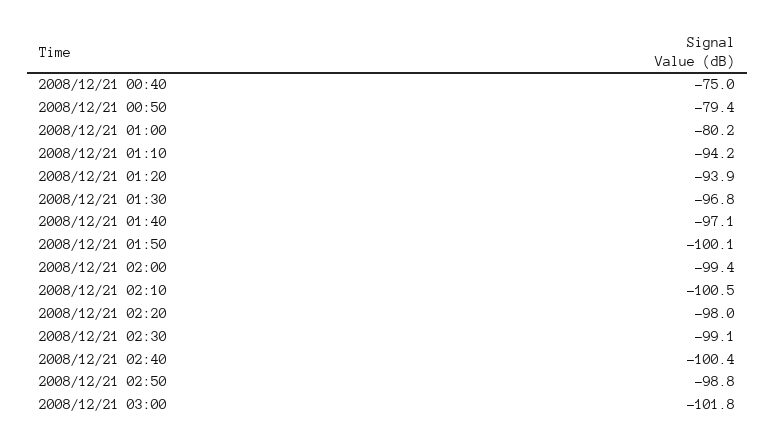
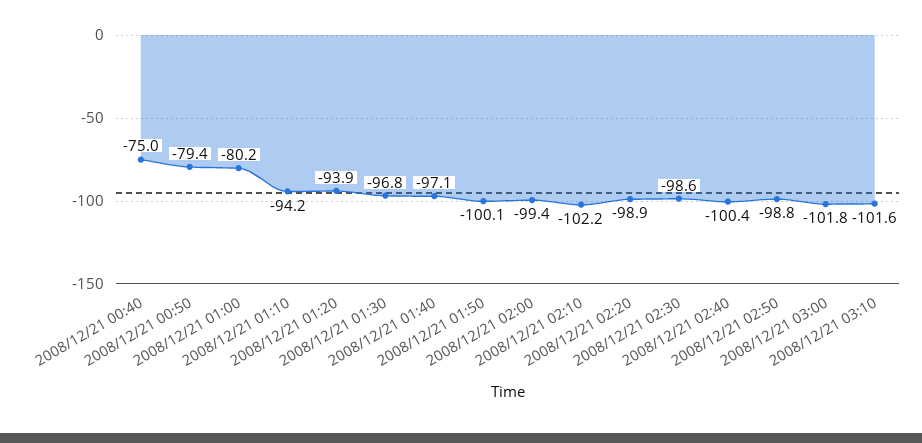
2008/12/21 02:10: -100.5 -> -102.2
2008/12/21 02:20: -98 -> -98.9
2008/12/21 02:30: -99.1 -> -98.6
2008/12/21 03:10: none -> -101.6

